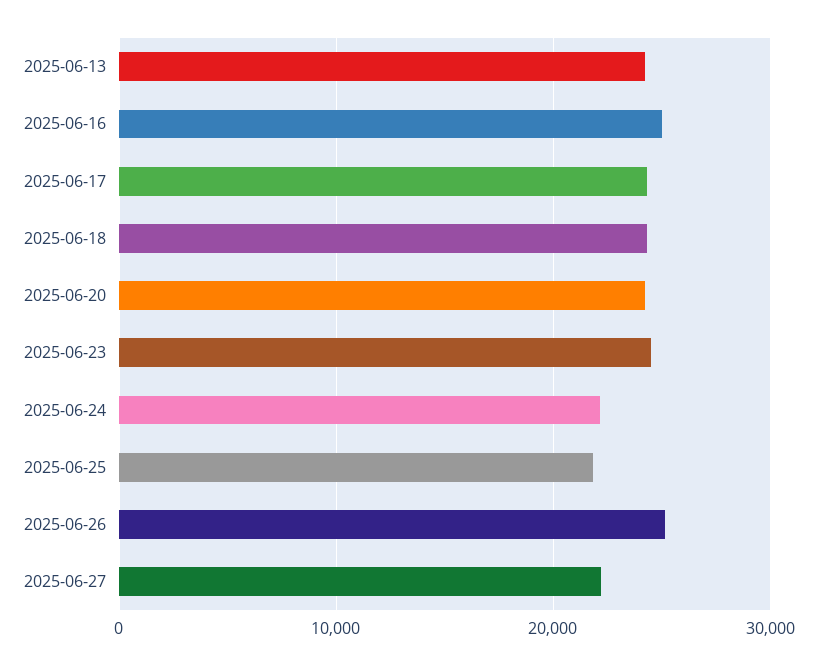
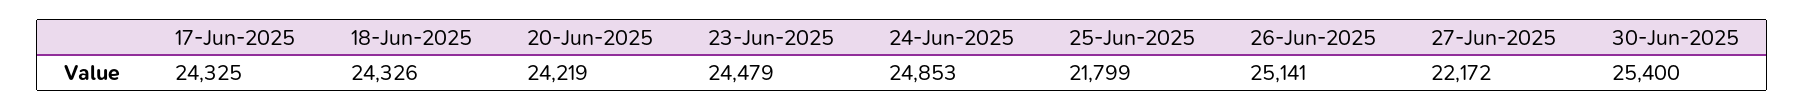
2025-06-13: 24000 -> none
2025-06-16: 25000 -> none
2025-06-24: 22000 -> 24853
30-Jun-2025: none -> 25400

